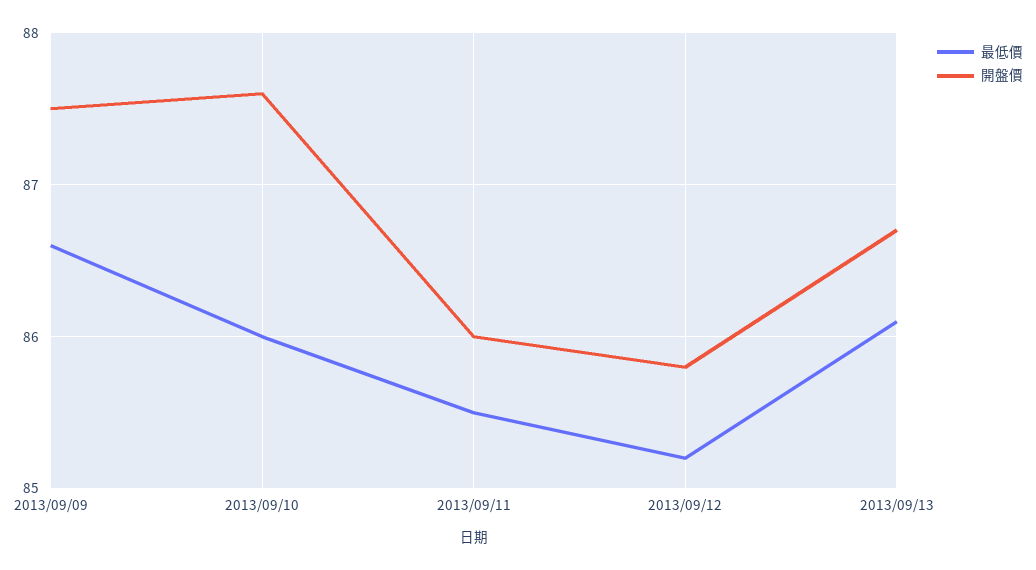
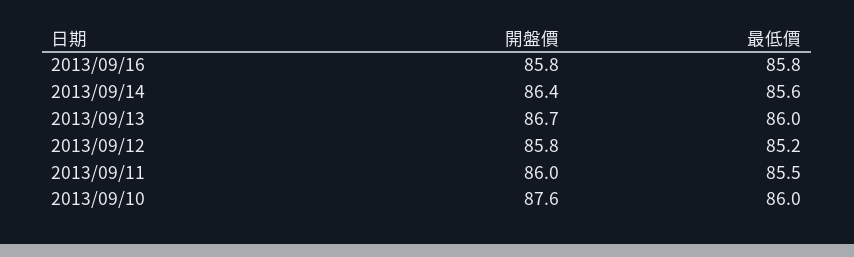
最低價, 2013/09/09: 86.6 -> none
開盤價, 2013/09/09: 87.5 -> none
最低價, 2013/09/13: 86.1 -> 86
開盤價, 2013/09/16: none -> 85.8
最低價, 2013/09/16: none -> 85.8
開盤價, 2013/09/14: none -> 86.4
最低價, 2013/09/14: none -> 85.6

